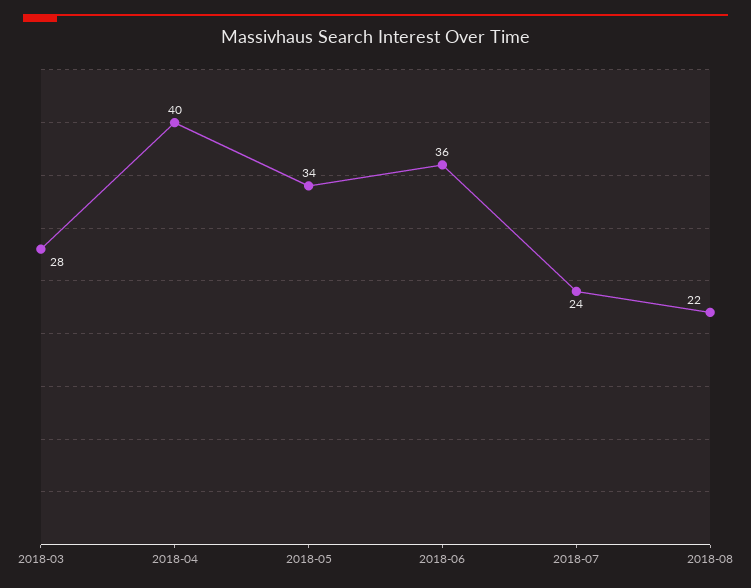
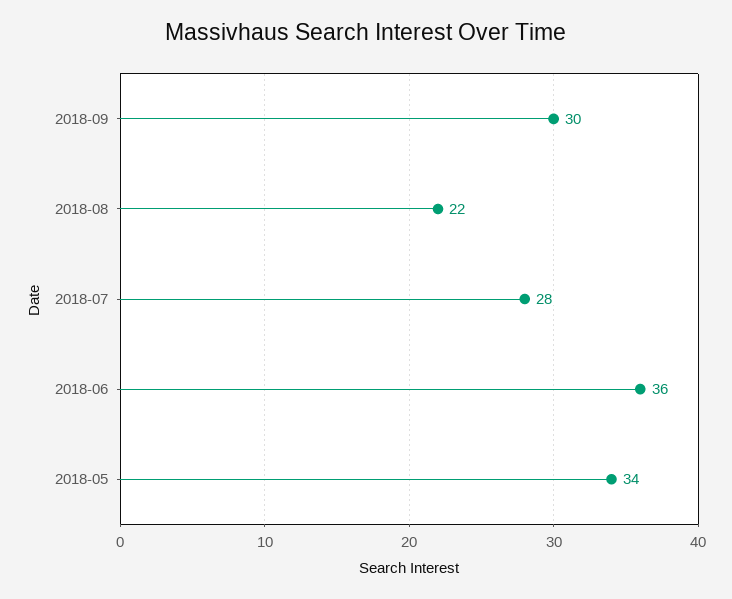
2018-03: 28 -> none
2018-04: 40 -> none
2018-07: 24 -> 28
2018-09: none -> 30

